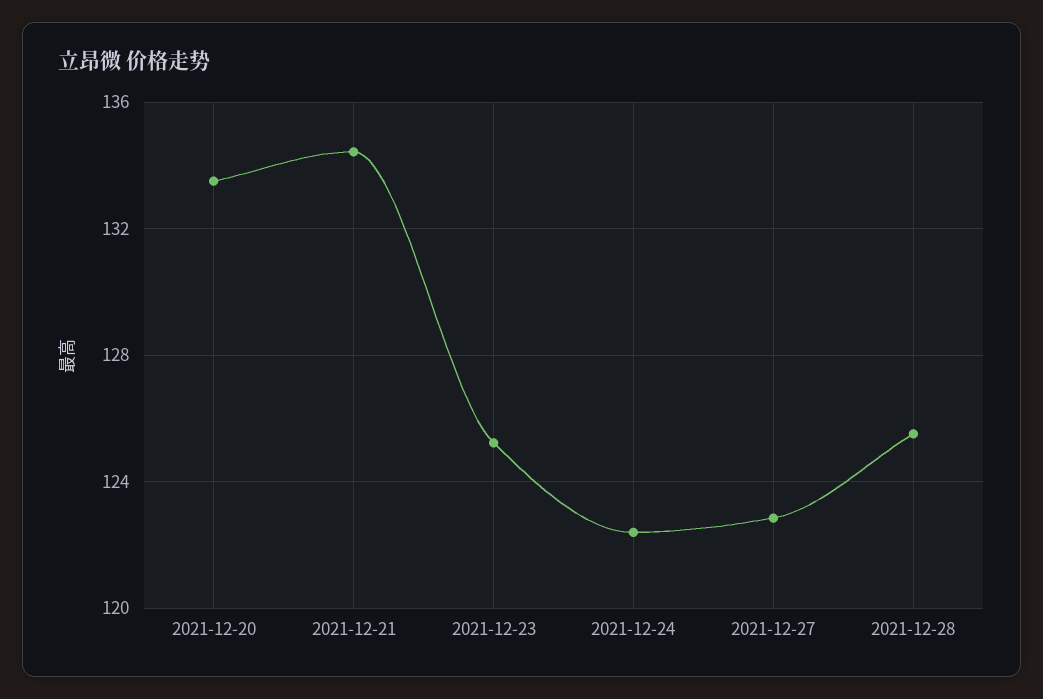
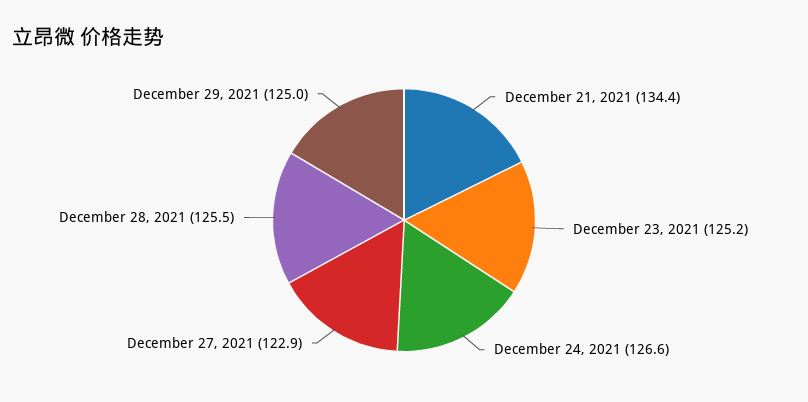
2021-12-20: 133.5 -> none
2021-12-24: 122.5 -> 126.6
December 29, 2021: none -> 125

